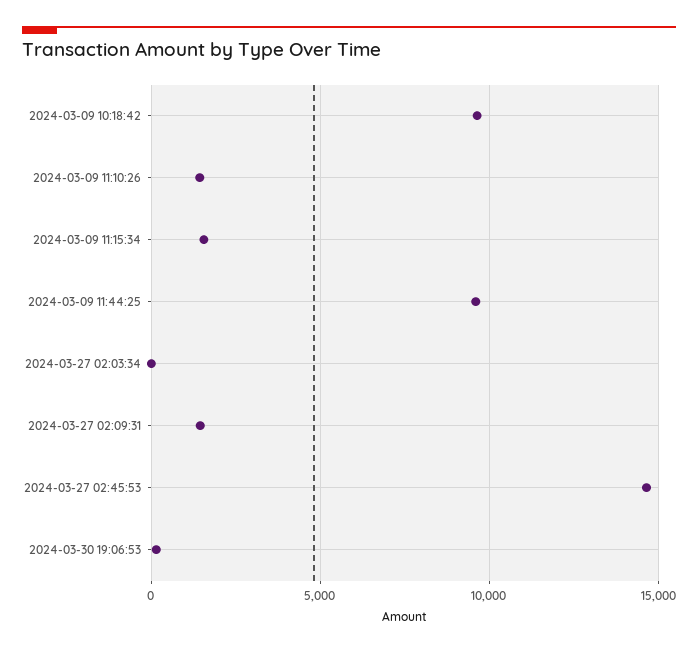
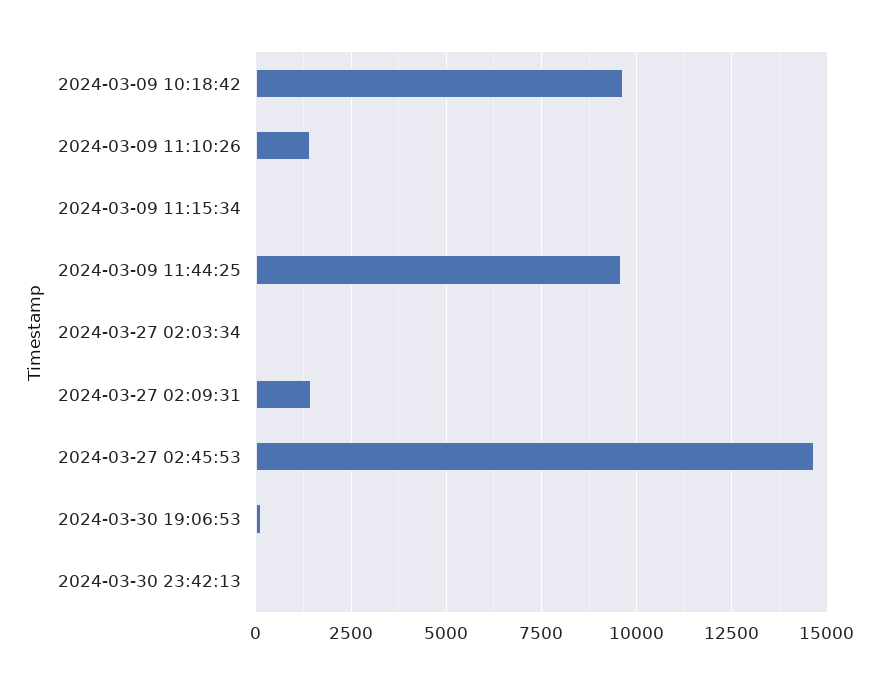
2024-03-09 11:15:34: 1500 -> 0
2024-03-30 23:42:13: none -> 0

